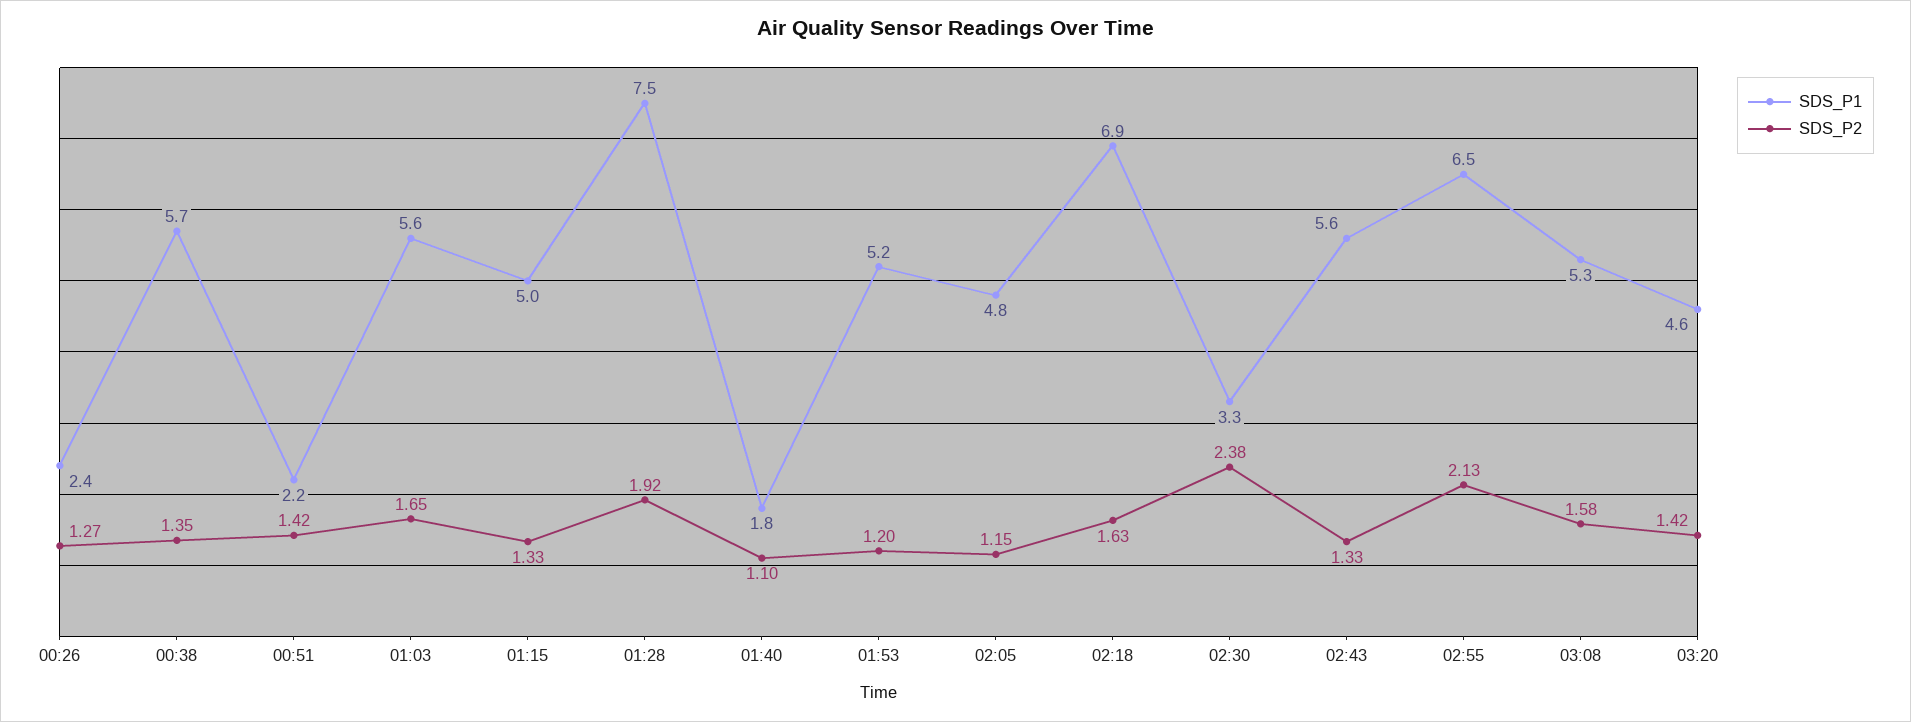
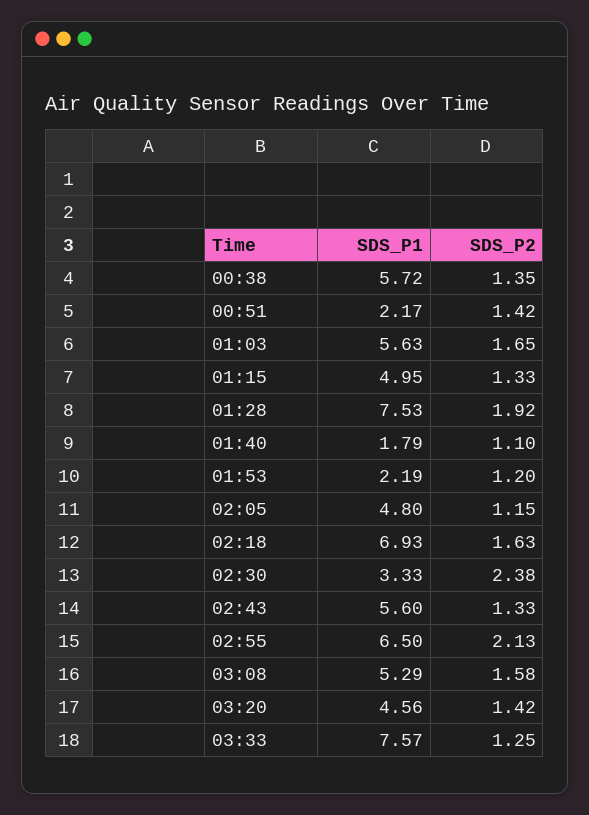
SDS_P1, 00:26: 2.4 -> none
SDS_P2, 00:26: 1.27 -> none
SDS_P1, 01:53: 5.2 -> 2.19
SDS_P1, 03:33: none -> 7.57
SDS_P2, 03:33: none -> 1.25

